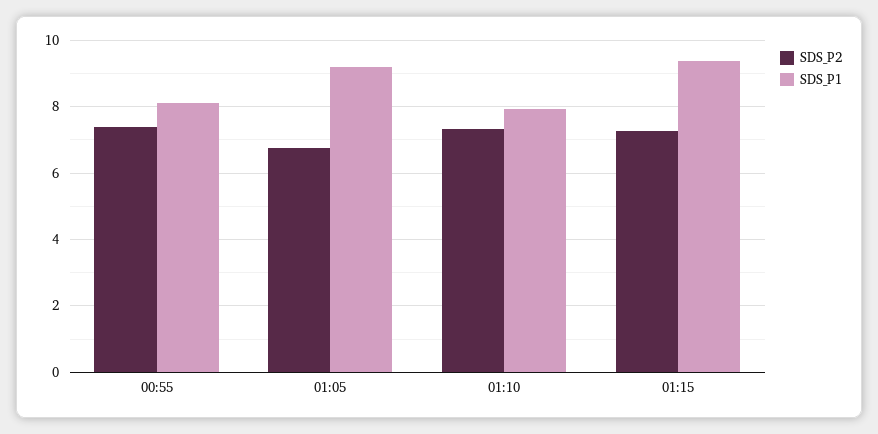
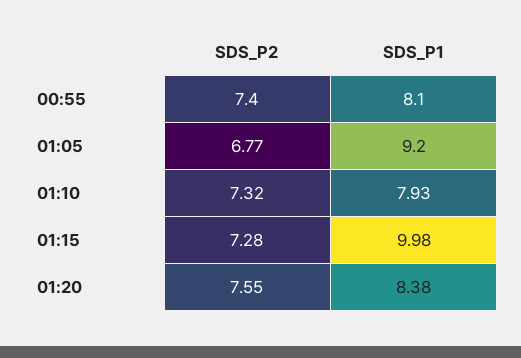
SDS_P1, 01:15: 9.4 -> 9.98
SDS_P2, 01:20: none -> 7.55
SDS_P1, 01:20: none -> 8.38

